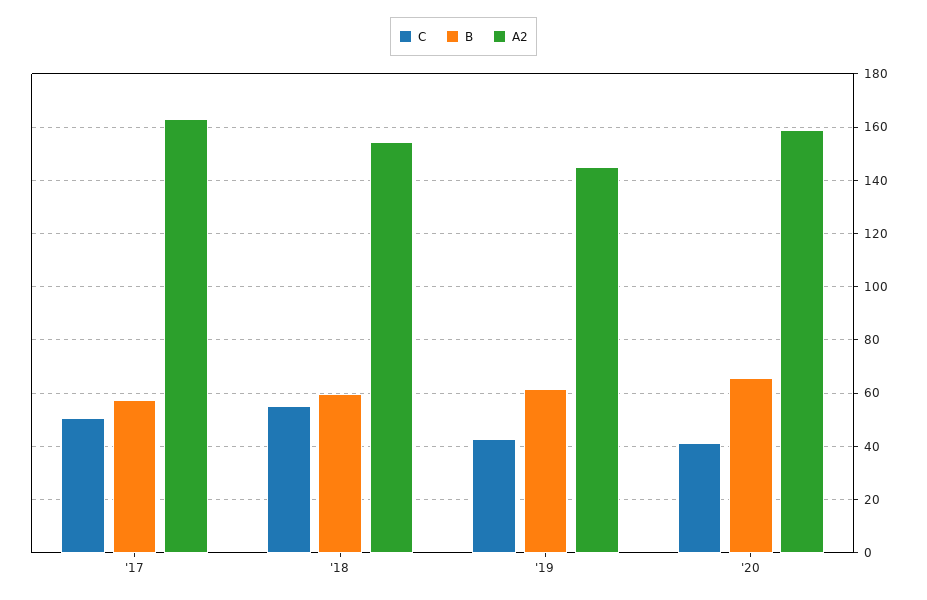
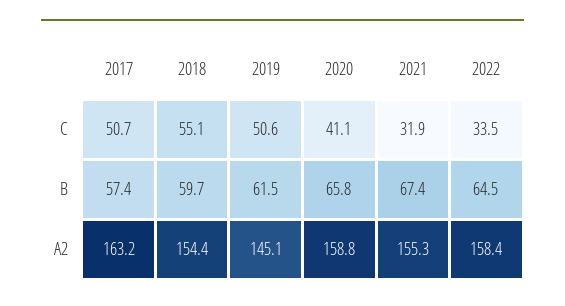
C, '19: 42.5 -> 50.6
C, 2021: none -> 31.9
C, 2022: none -> 33.5
B, 2021: none -> 67.4
B, 2022: none -> 64.5
A2, 2021: none -> 155.3
A2, 2022: none -> 158.4

